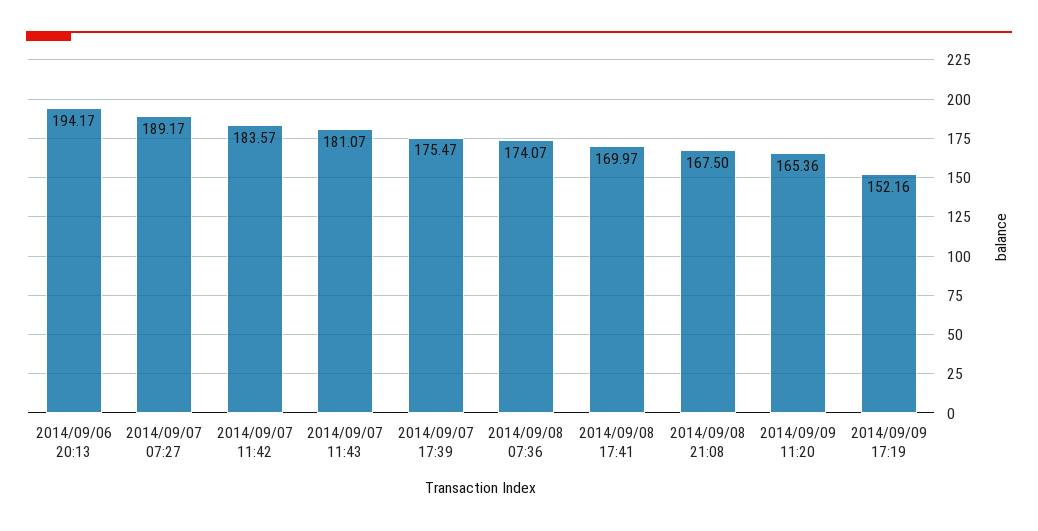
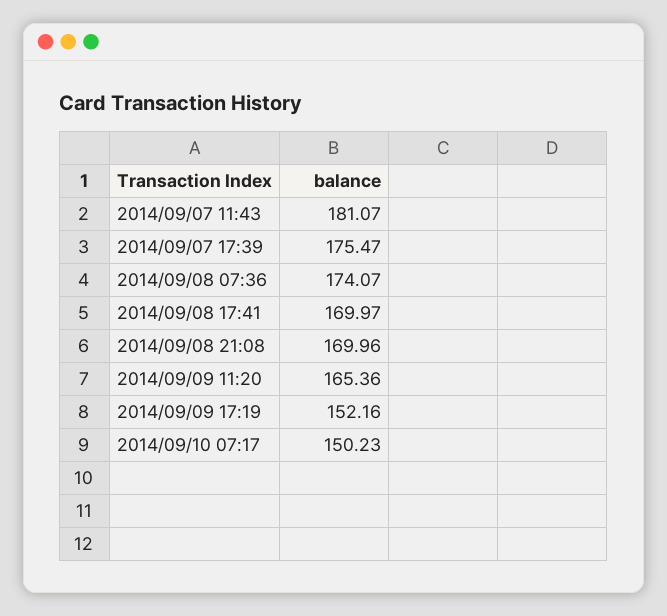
2014/09/06 20:13: 194.17 -> none
2014/09/07 07:27: 189.17 -> none
2014/09/07 11:42: 183.57 -> none
2014/09/08 21:08: 167.5 -> 169.96
2014/09/10 07:17: none -> 150.23

